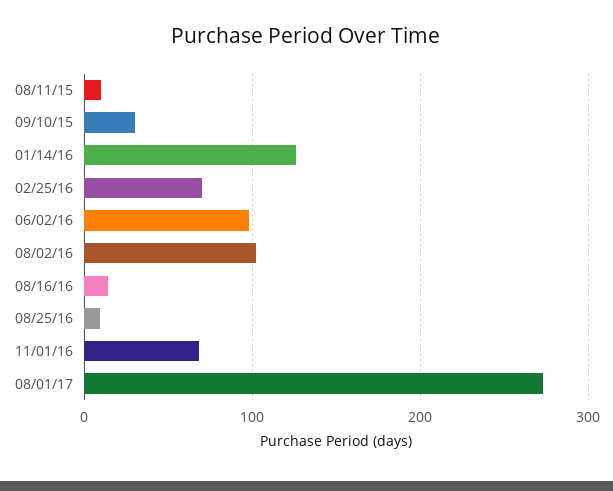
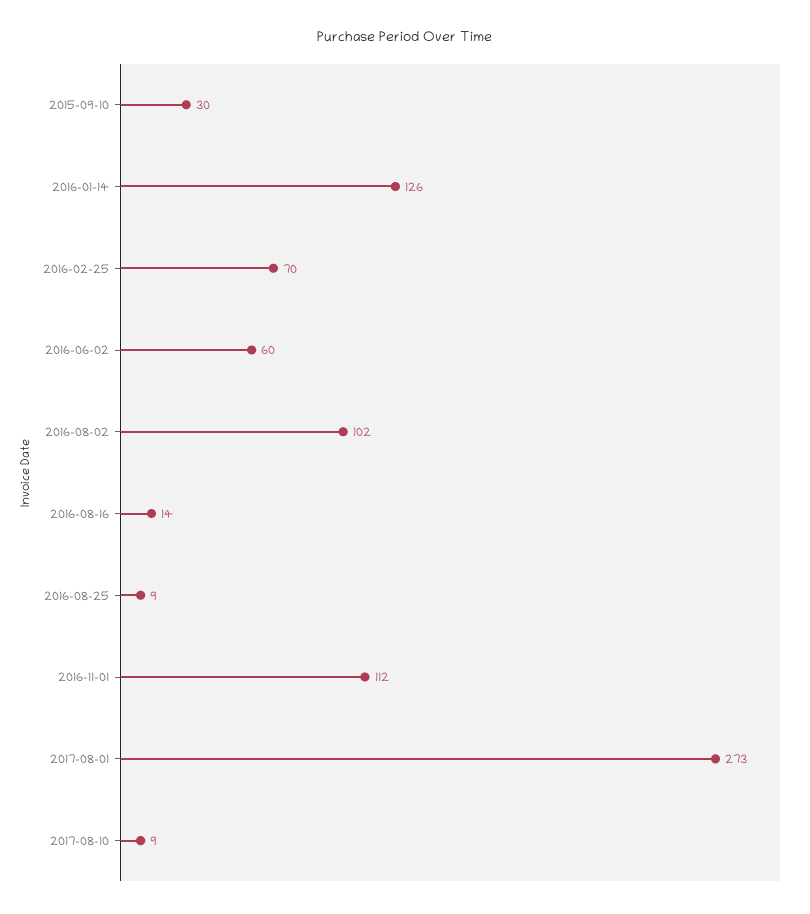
08/11/15: 10 -> none
06/02/16: 100 -> 60
11/01/16: 70 -> 112
2017-08-10: none -> 9

